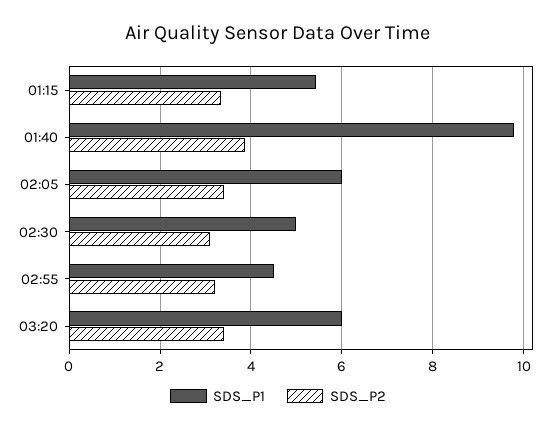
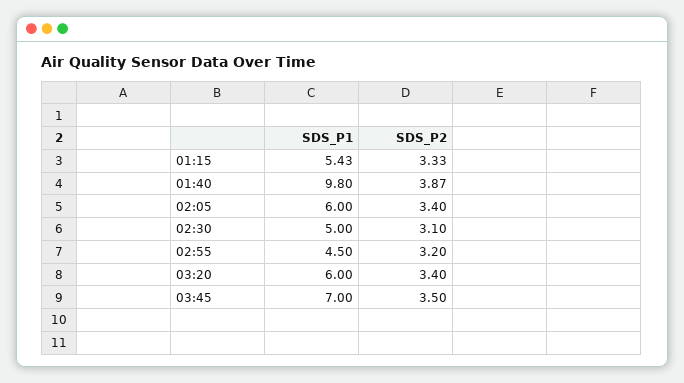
SDS_P1, 03:45: none -> 7
SDS_P2, 03:45: none -> 3.5

